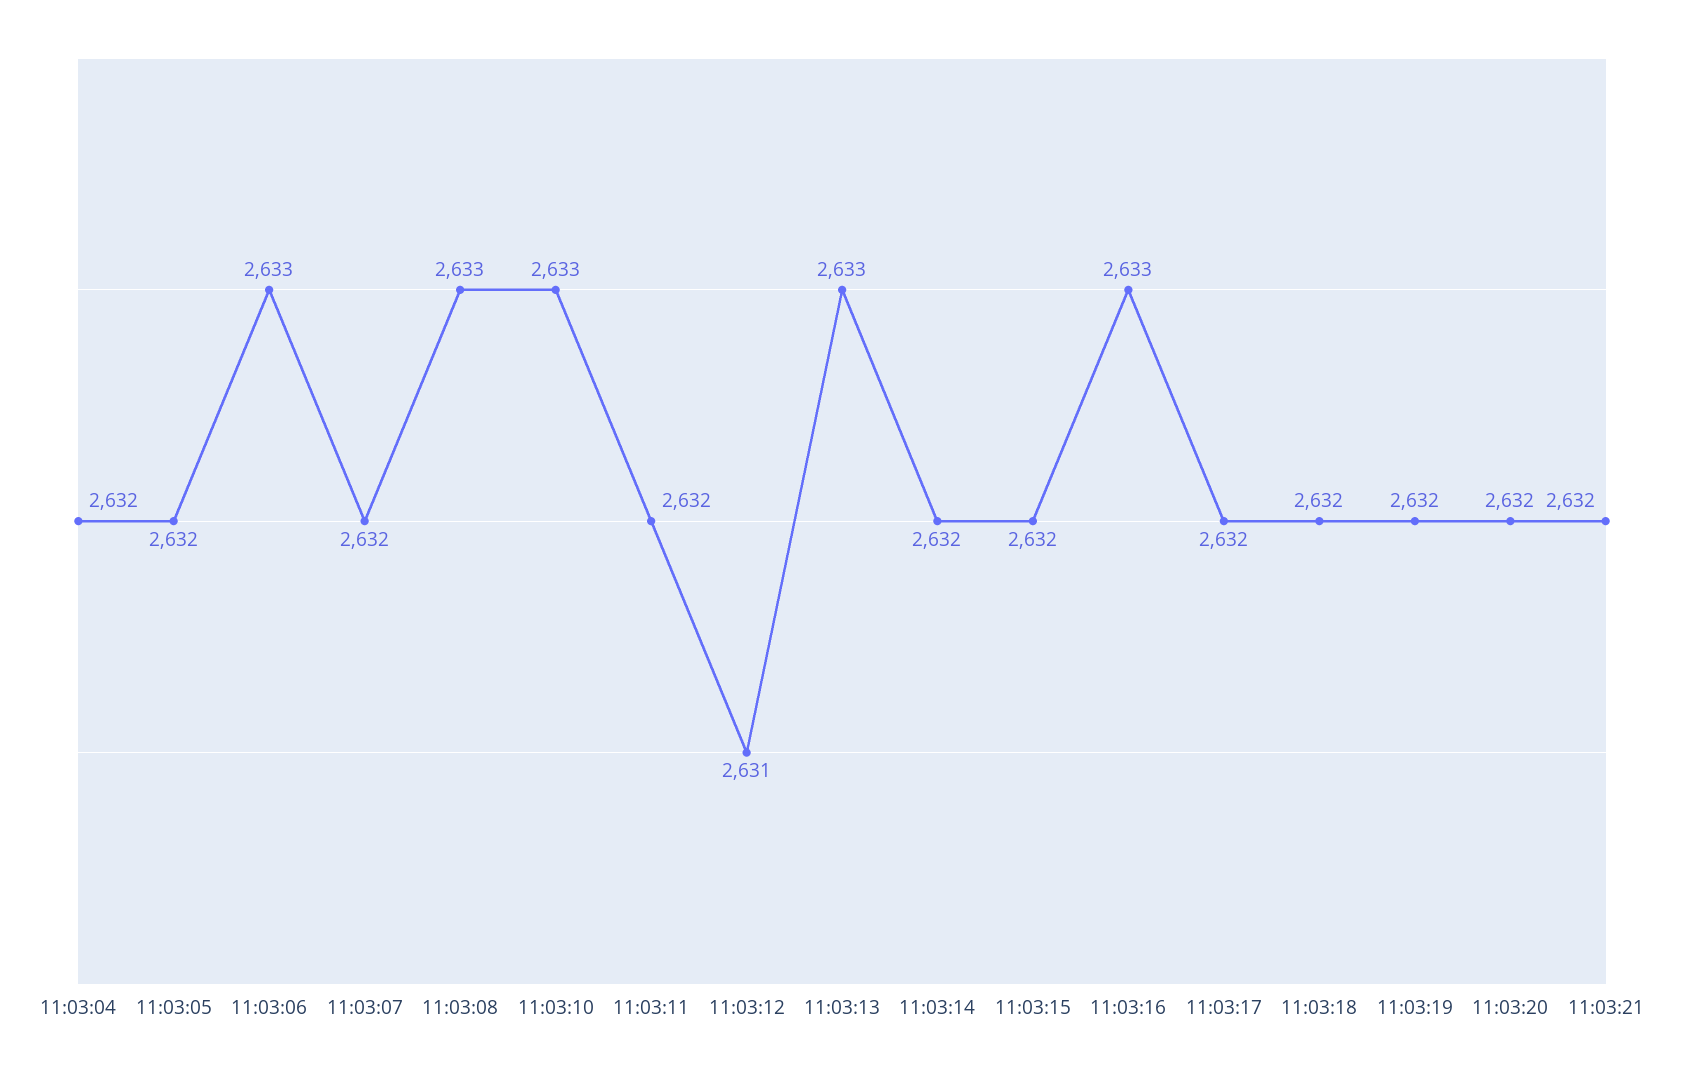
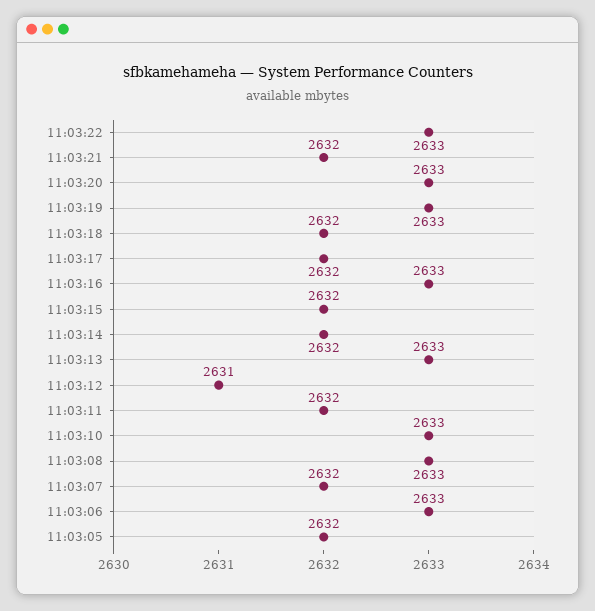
11:03:04: 2632 -> none
11:03:19: 2632 -> 2633
11:03:20: 2632 -> 2633
11:03:22: none -> 2633

